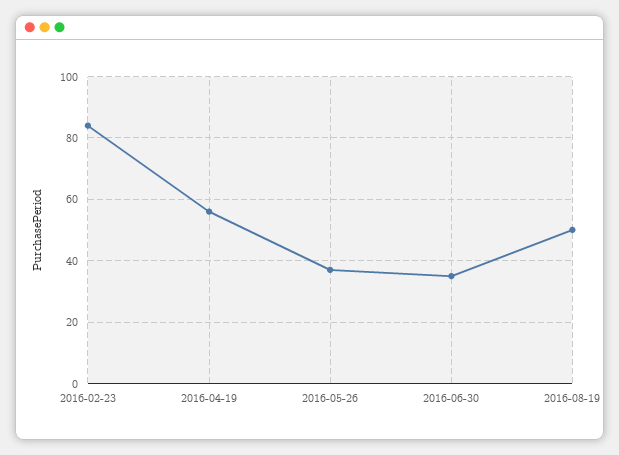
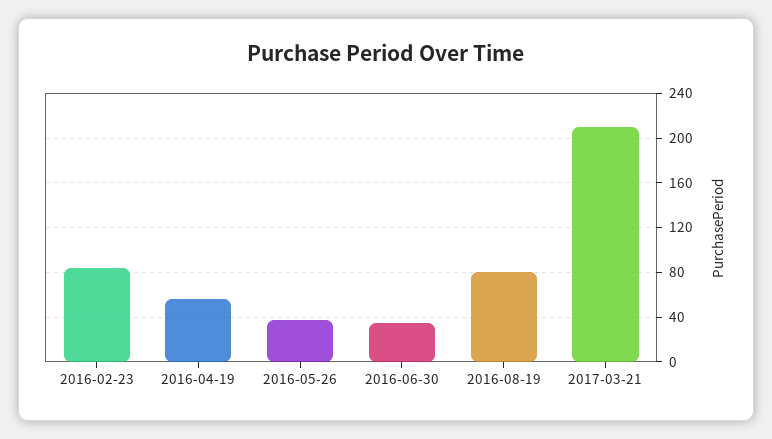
2016-08-19: 50 -> 80
2017-03-21: none -> 210

